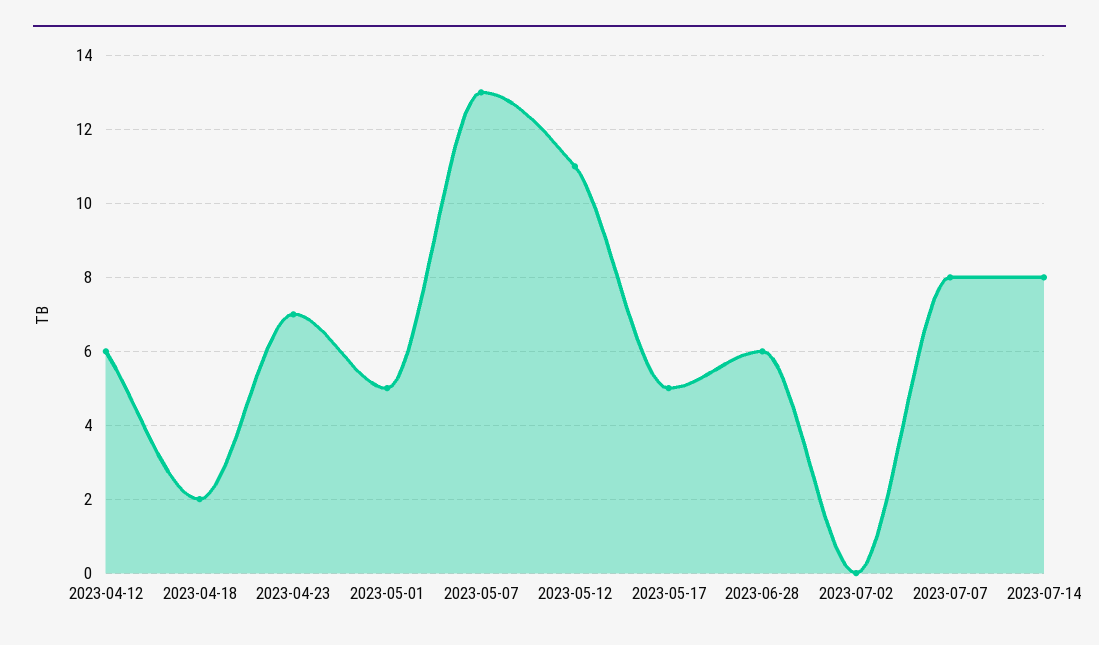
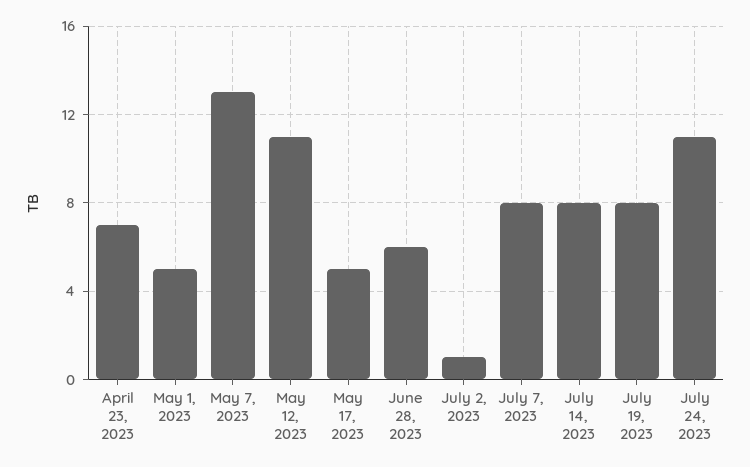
2023-04-12: 6 -> none
2023-04-18: 2 -> none
2023-07-02: 0 -> 1
July 19, 2023: none -> 8
July 24, 2023: none -> 11

